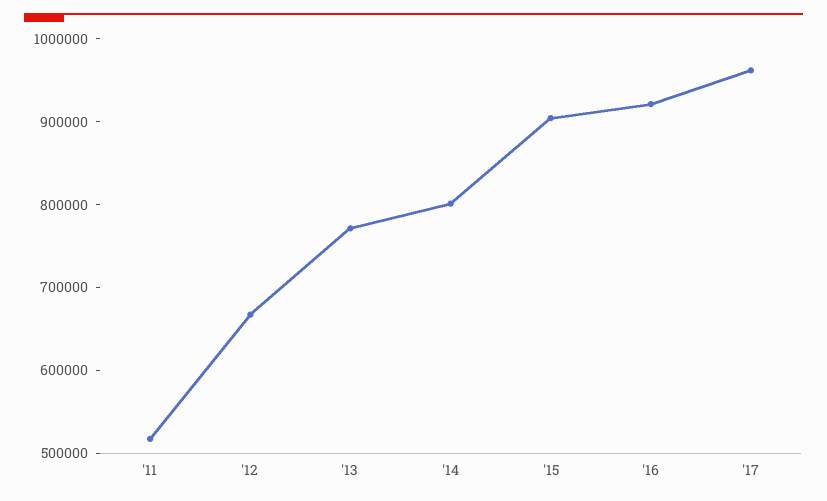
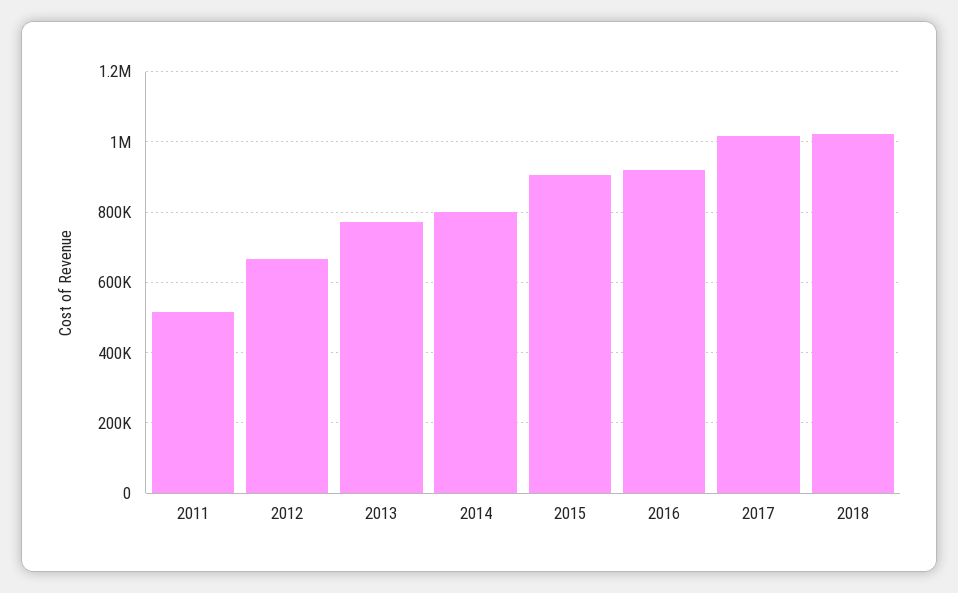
'17: 960000 -> 1020000
2018: none -> 1020000

